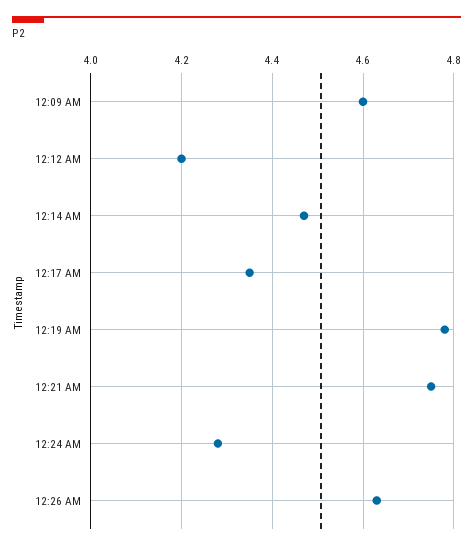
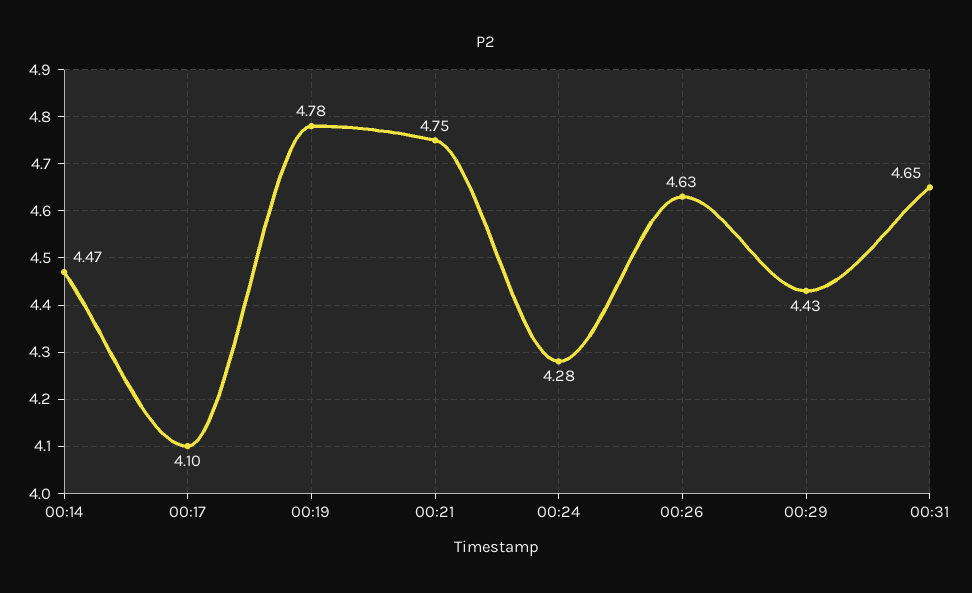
12:09 AM: 4.6 -> none
12:12 AM: 4.2 -> none
12:17 AM: 4.35 -> 4.1
00:29: none -> 4.43
00:31: none -> 4.65

